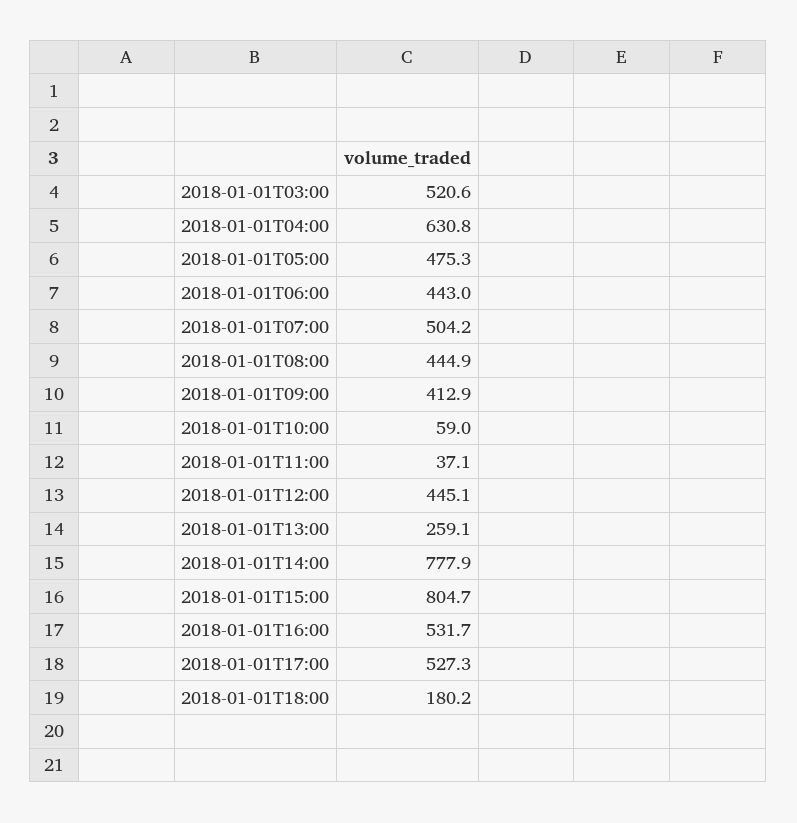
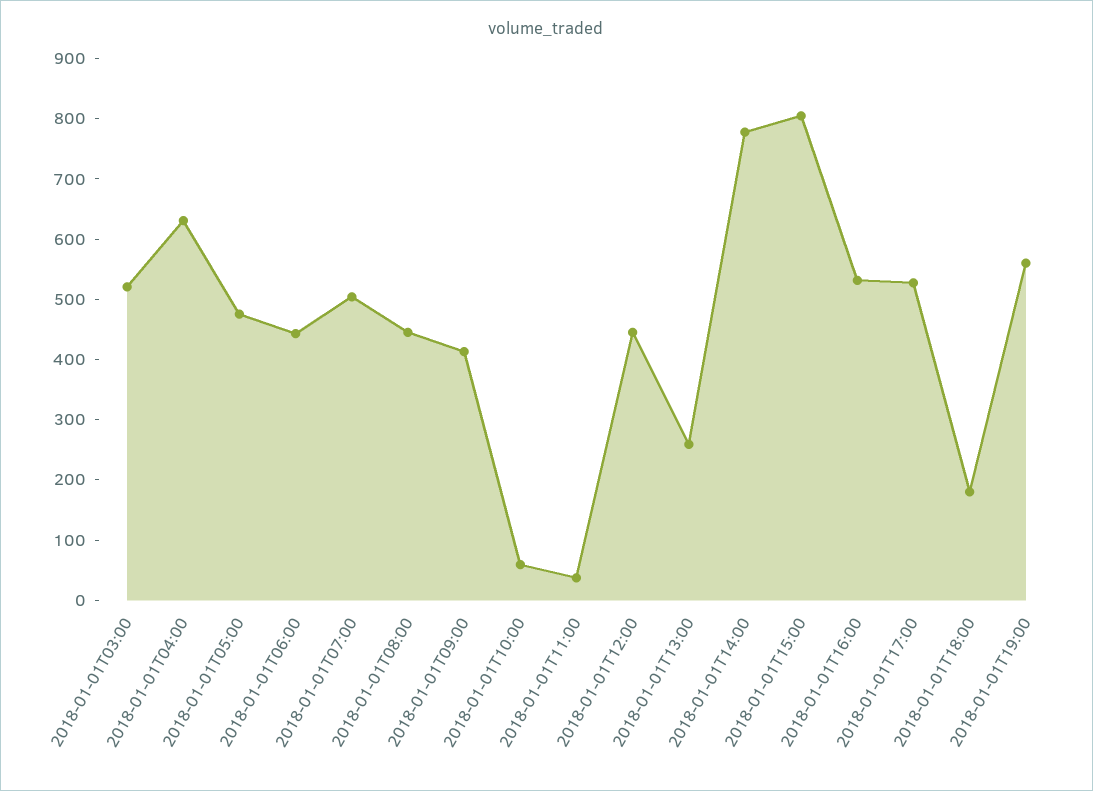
2018-01-01T19:00: none -> 560

